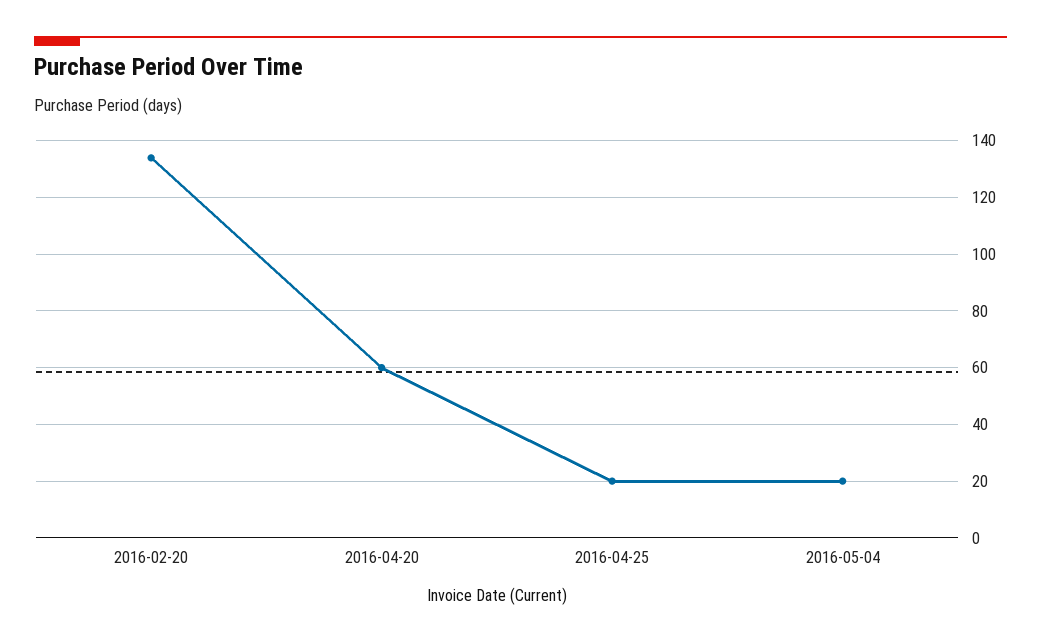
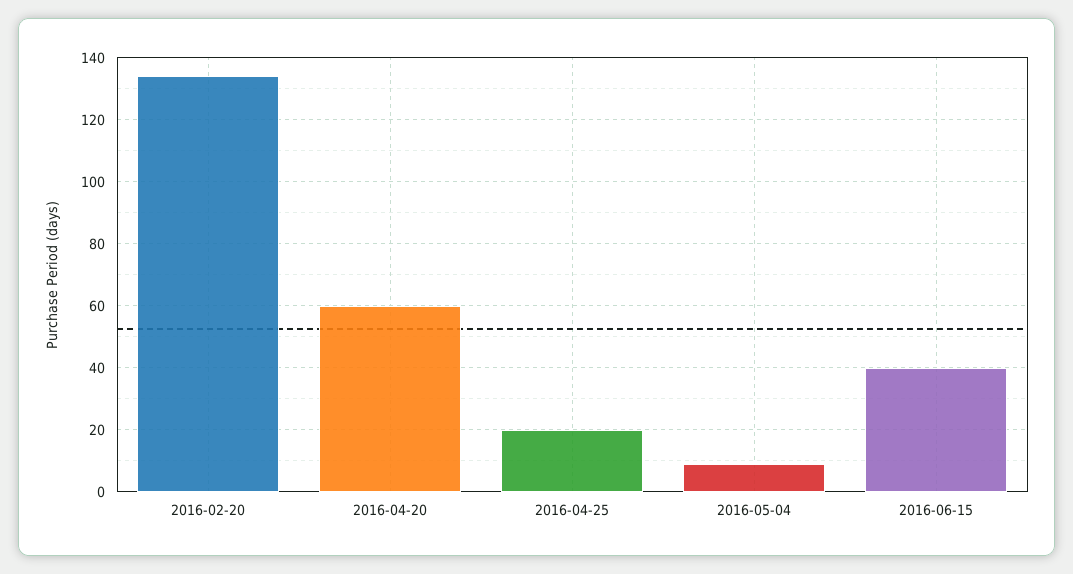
2016-05-04: 20 -> 10
2016-06-15: none -> 40

